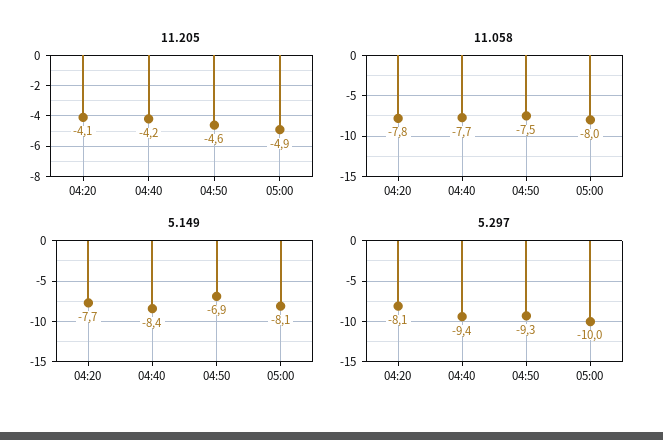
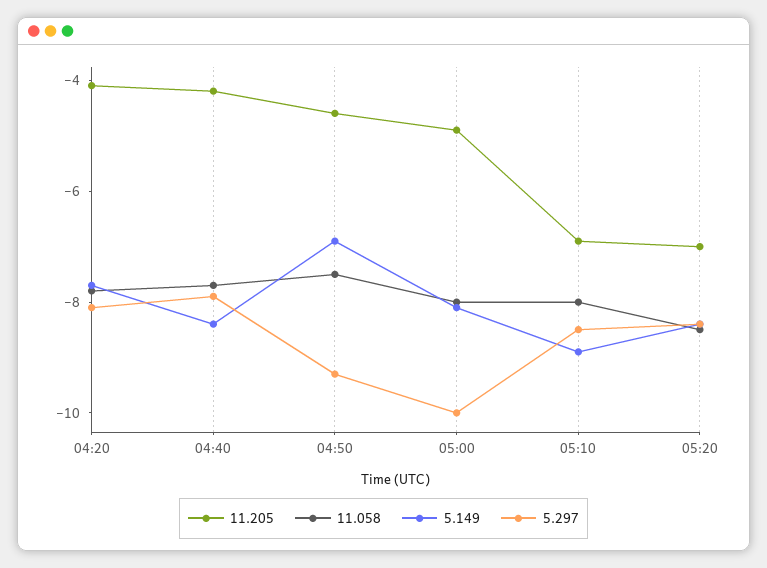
5.297, 04:40: -9.4 -> -8
11.205, 05:10: none -> -7
11.058, 05:10: none -> -8
5.149, 05:10: none -> -9
5.297, 05:10: none -> -8.5
11.205, 05:20: none -> -7
11.058, 05:20: none -> -8.5
5.149, 05:20: none -> -8.5
5.297, 05:20: none -> -8.5

